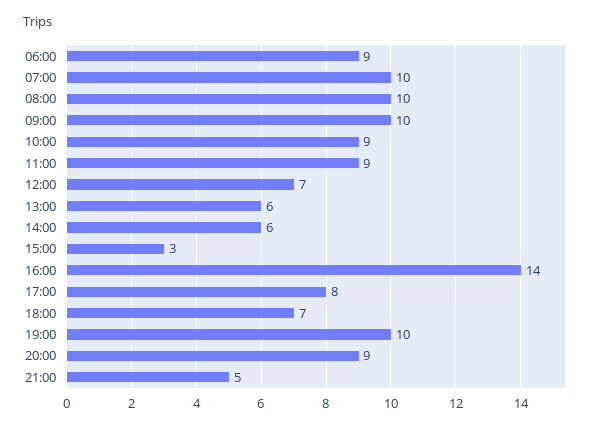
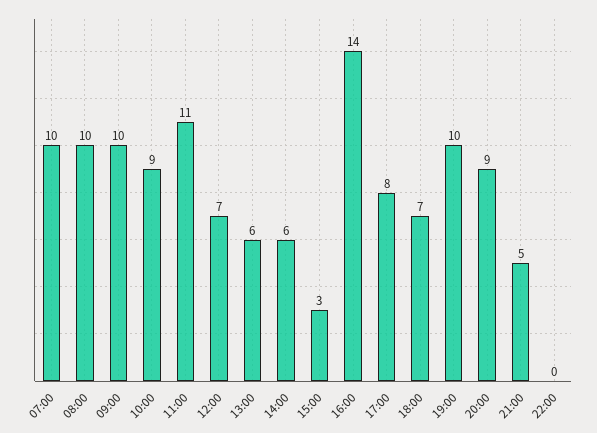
06:00: 9 -> none
11:00: 9 -> 11
22:00: none -> 0

